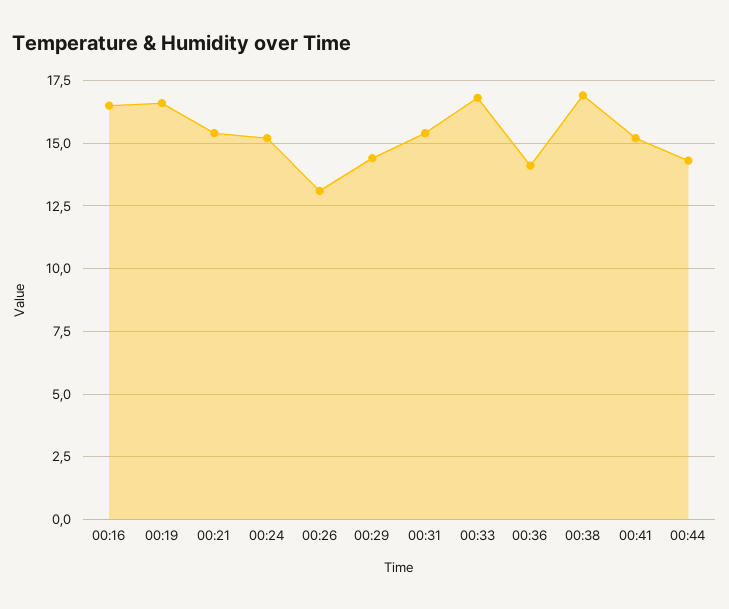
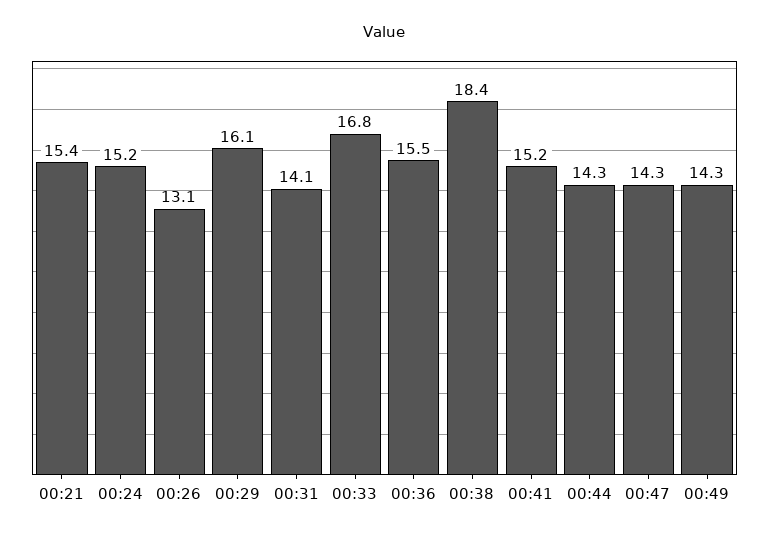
00:16: 16.5 -> none
00:19: 16.5 -> none
00:29: 14.5 -> 16.1
00:31: 15.5 -> 14.1
00:36: 14 -> 15.5
00:38: 17 -> 18.4
00:47: none -> 14.3
00:49: none -> 14.3

